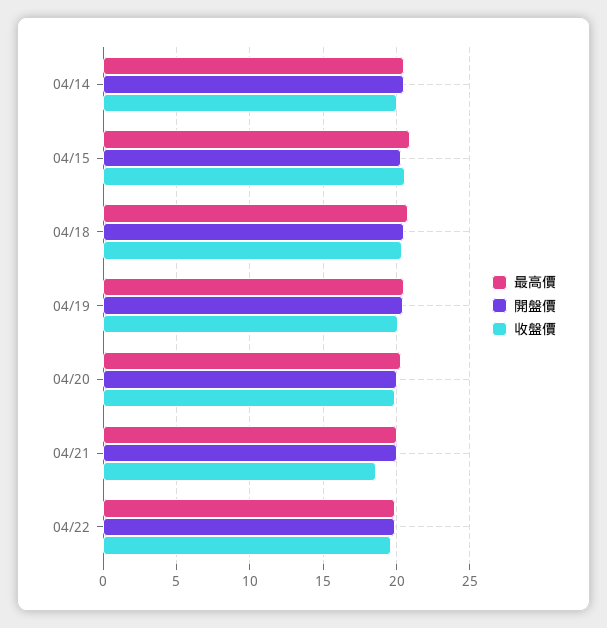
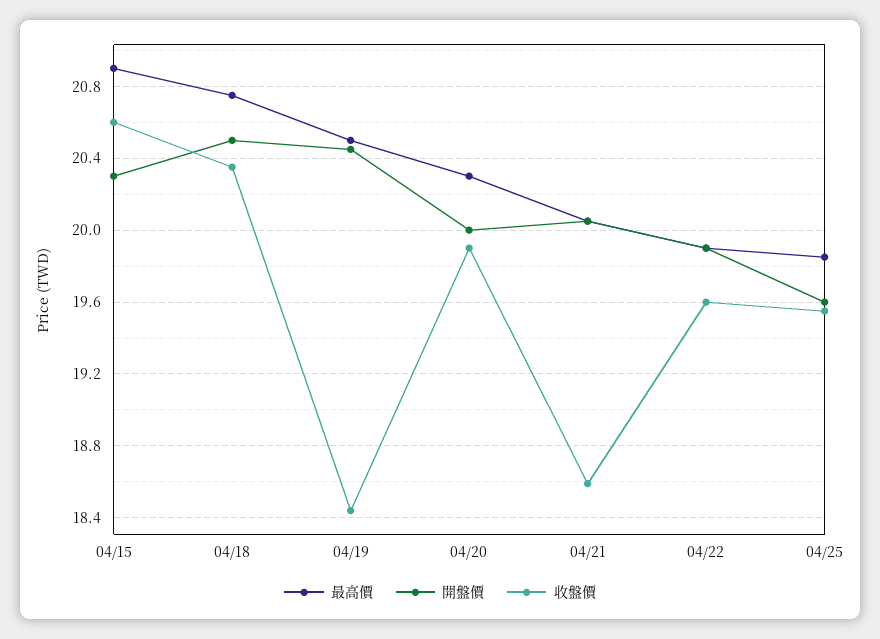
最高價, 04/14: 20.5 -> none
開盤價, 04/14: 20.5 -> none
收盤價, 04/14: 20 -> none
收盤價, 04/19: 20 -> 18.45
最高價, 04/25: none -> 19.85
開盤價, 04/25: none -> 19.6
收盤價, 04/25: none -> 19.55

